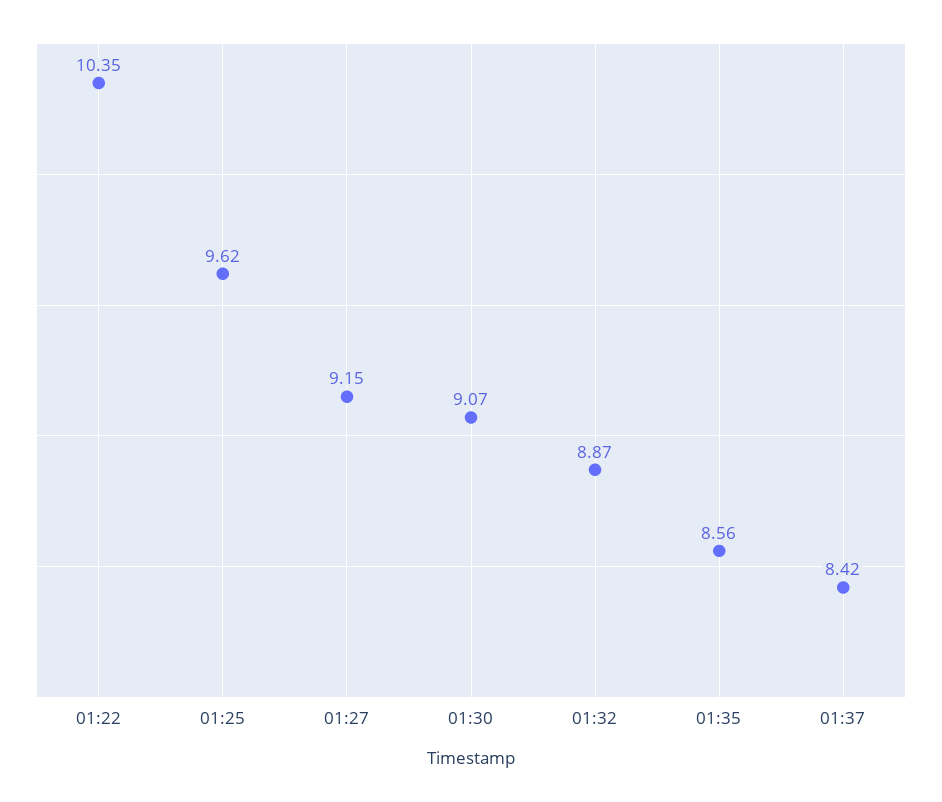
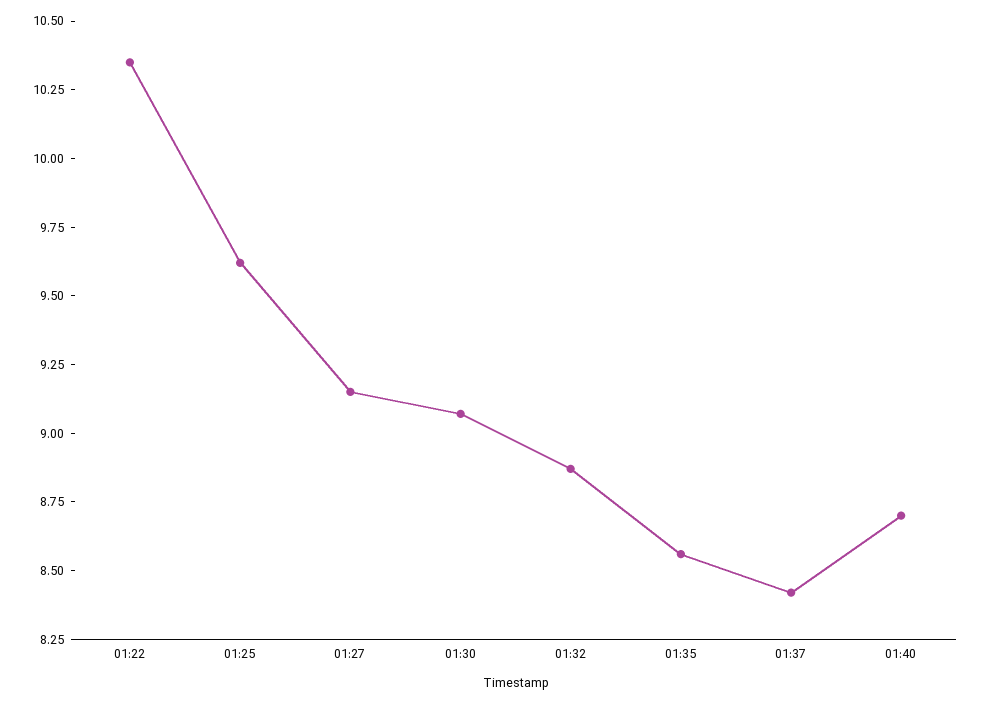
01:40: none -> 8.7

